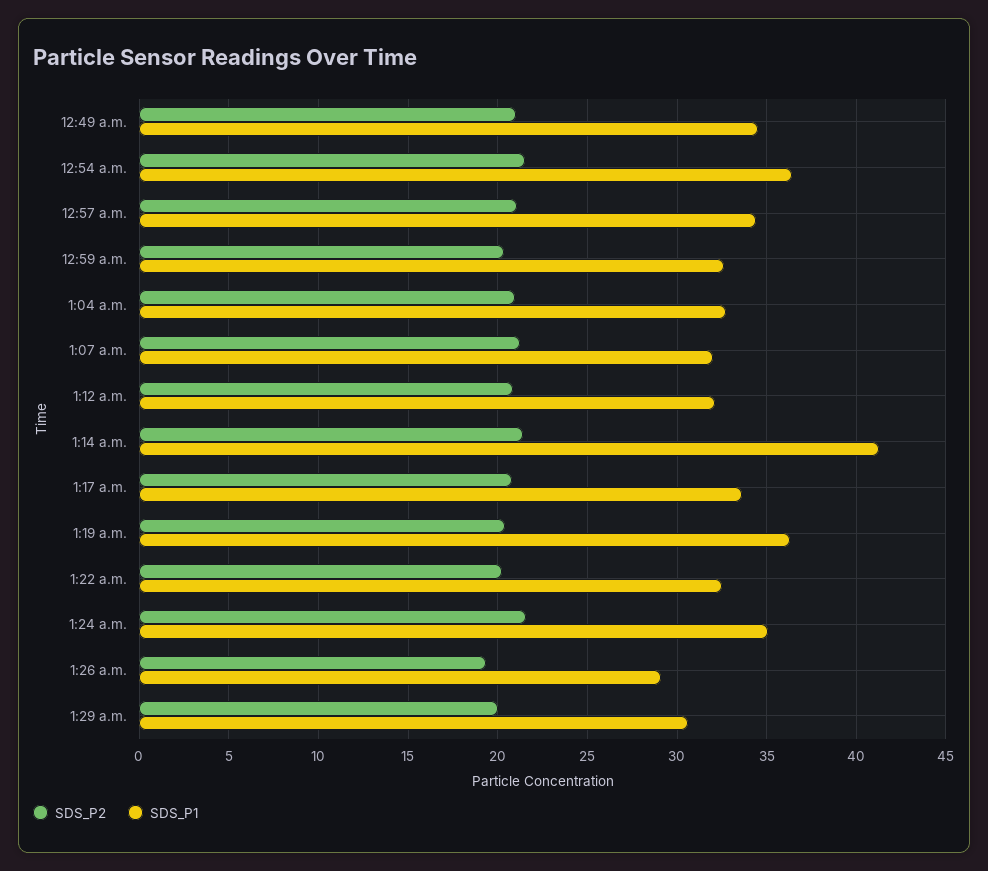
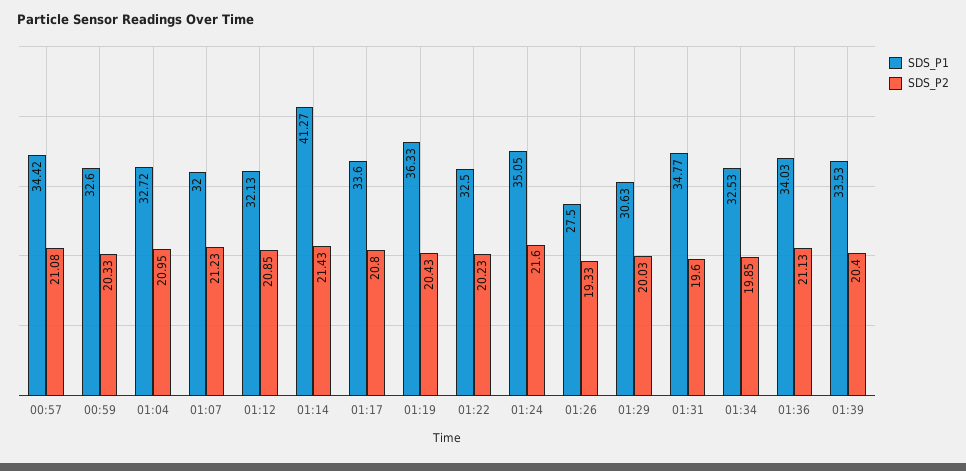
SDS_P2, 12:49 a.m.: 21 -> none
SDS_P1, 12:49 a.m.: 34.5 -> none
SDS_P2, 12:54 a.m.: 21.5 -> none
SDS_P1, 12:54 a.m.: 36.5 -> none
SDS_P1, 1:26 a.m.: 29 -> 27.5
SDS_P1, 01:31: none -> 34.77
SDS_P2, 01:31: none -> 19.6
SDS_P1, 01:34: none -> 32.53
SDS_P2, 01:34: none -> 19.85
SDS_P1, 01:36: none -> 34.03
SDS_P2, 01:36: none -> 21.13
SDS_P1, 01:39: none -> 33.53
SDS_P2, 01:39: none -> 20.4

